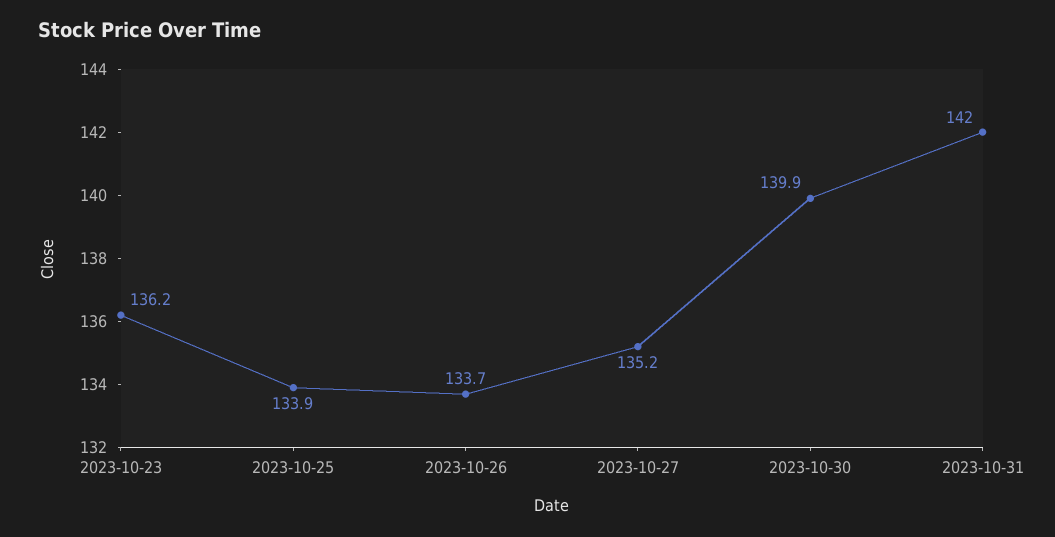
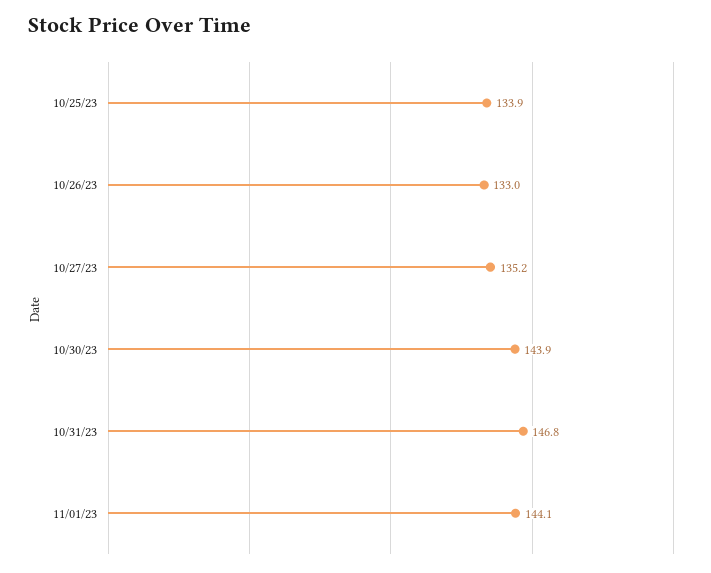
2023-10-23: 136.2 -> none
2023-10-26: 133.7 -> 133
2023-10-30: 139.9 -> 143.9
2023-10-31: 142 -> 146.8
11/01/23: none -> 144.1

